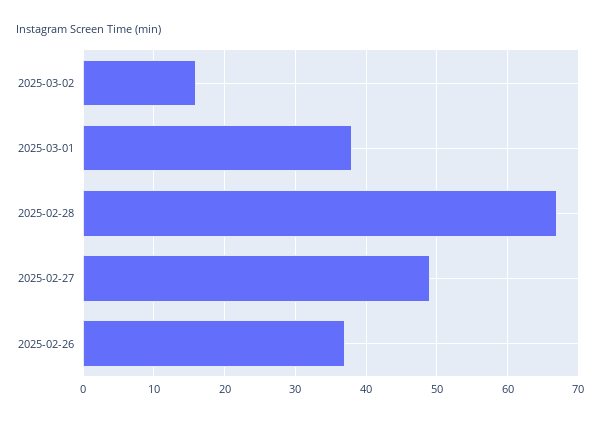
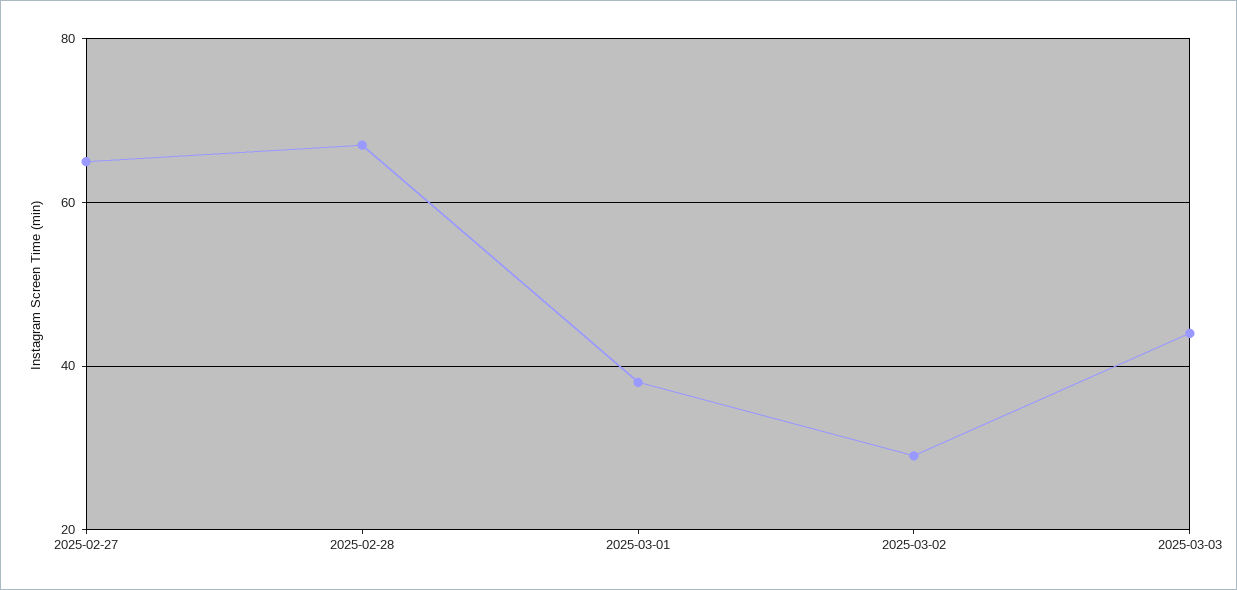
2025-03-02: 16 -> 30
2025-02-27: 49 -> 65
2025-02-26: 37 -> none
2025-03-03: none -> 45

